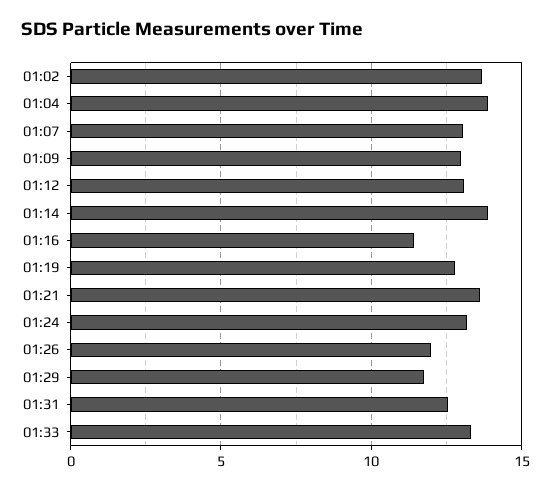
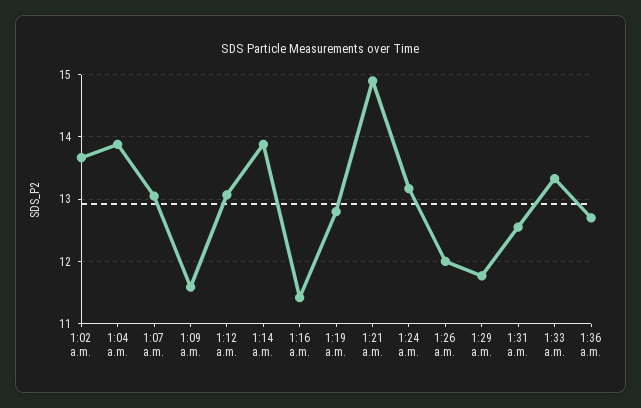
01:09: 13 -> 11.6
01:21: 13.5 -> 14.9
1:36 a.m.: none -> 12.7

